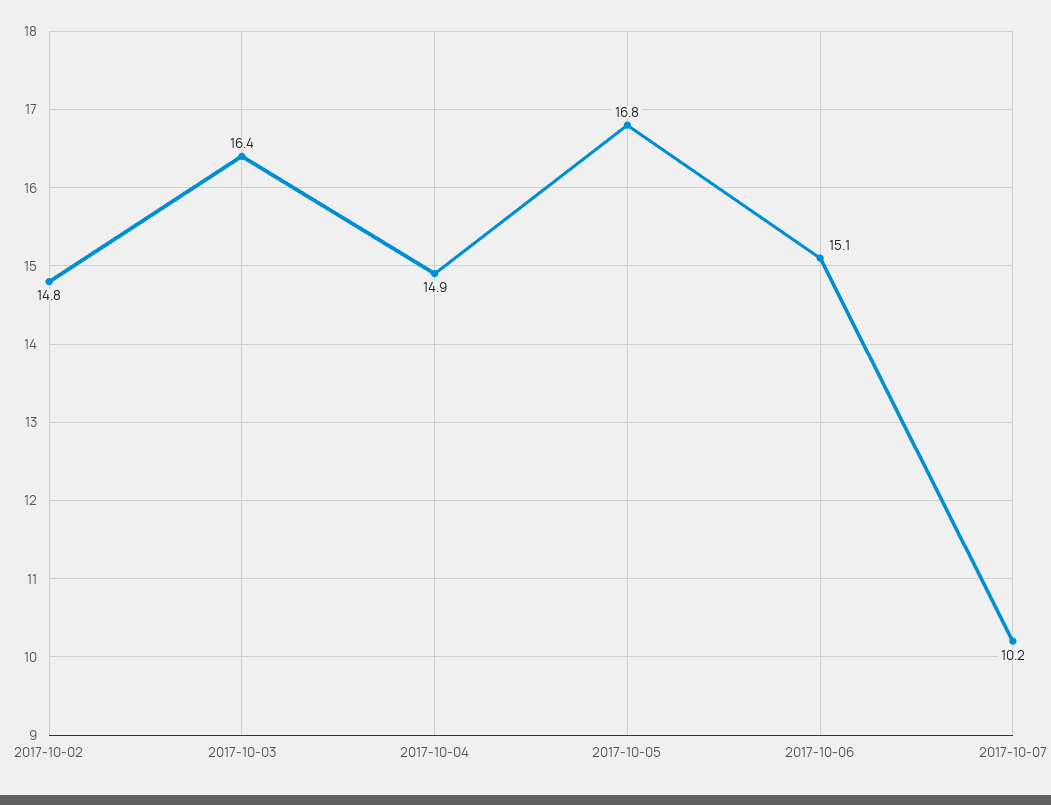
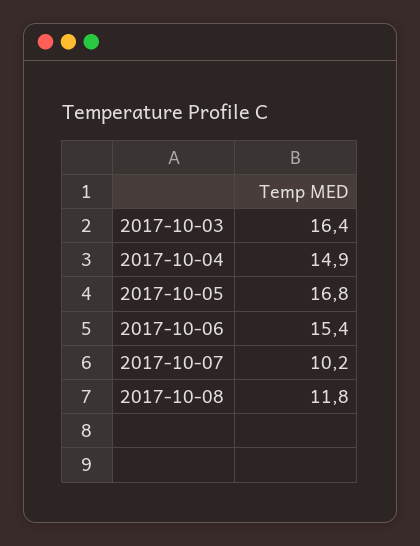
2017-10-02: 14.8 -> none
2017-10-06: 15.1 -> 15.4
2017-10-08: none -> 11.8

